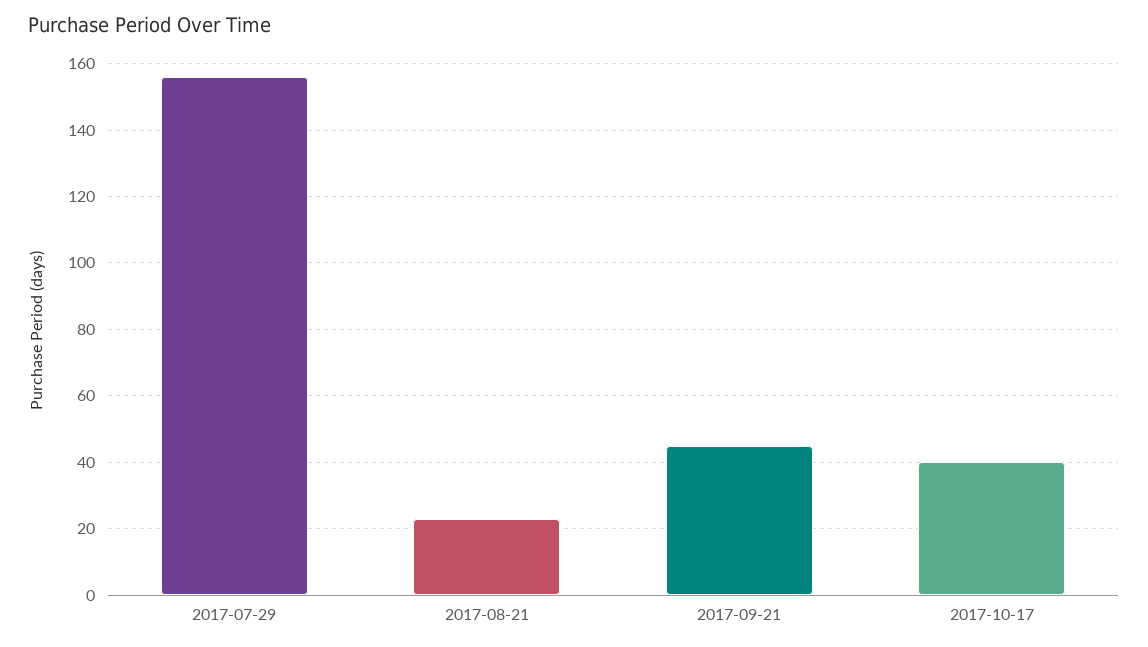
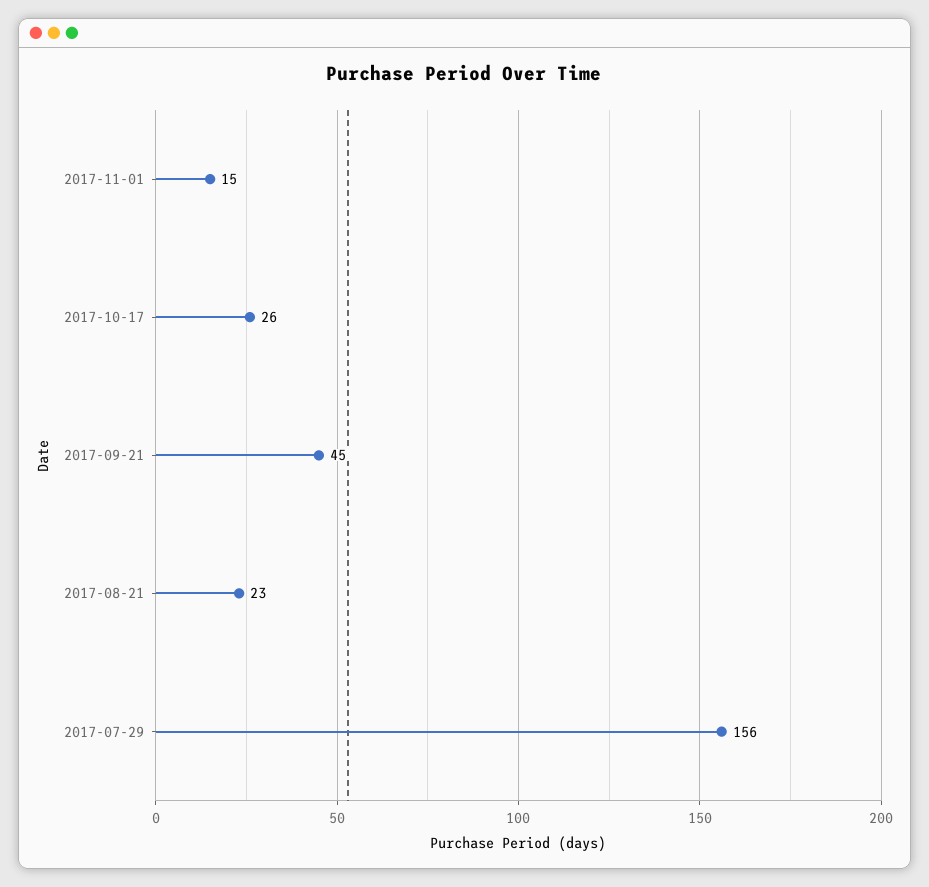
2017-10-17: 40 -> 26
2017-11-01: none -> 15

